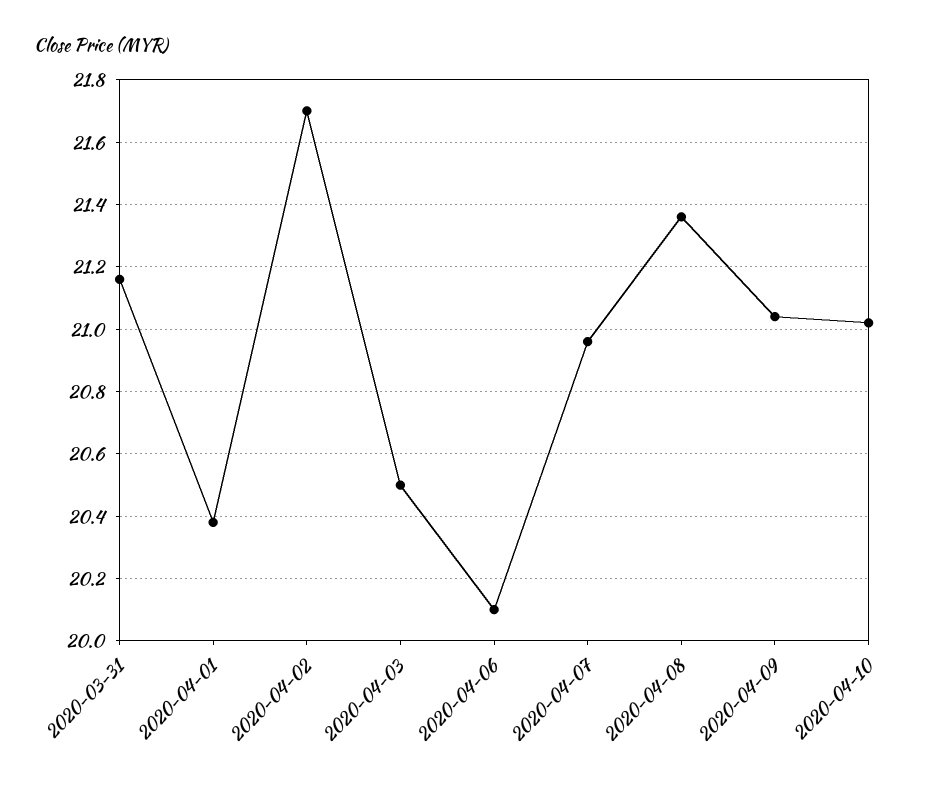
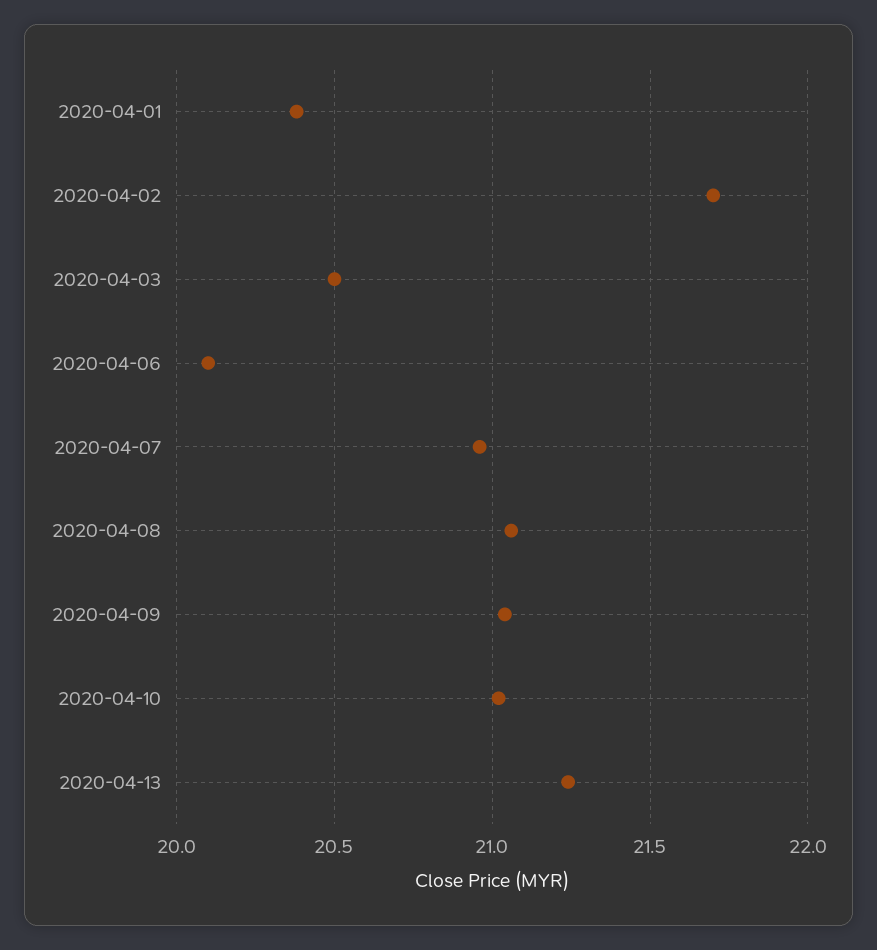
2020-03-31: 21.15 -> none
2020-04-08: 21.35 -> 21.05
2020-04-13: none -> 21.25

